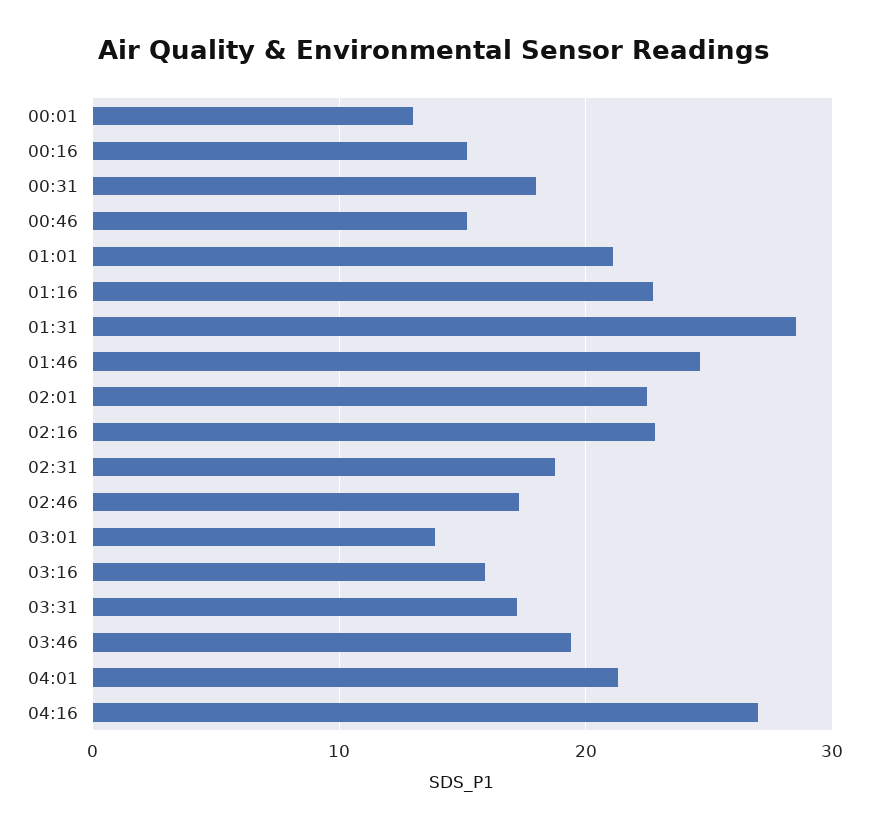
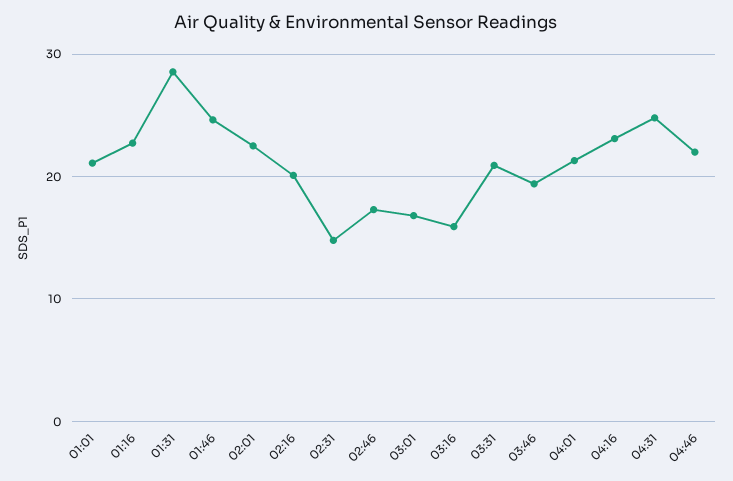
00:01: 13 -> none
00:16: 15 -> none
00:31: 18 -> none
00:46: 15 -> none
02:16: 23 -> 20
02:31: 19 -> 15
03:01: 14 -> 17
03:31: 17 -> 21
04:16: 27 -> 23
04:31: none -> 25
04:46: none -> 22

